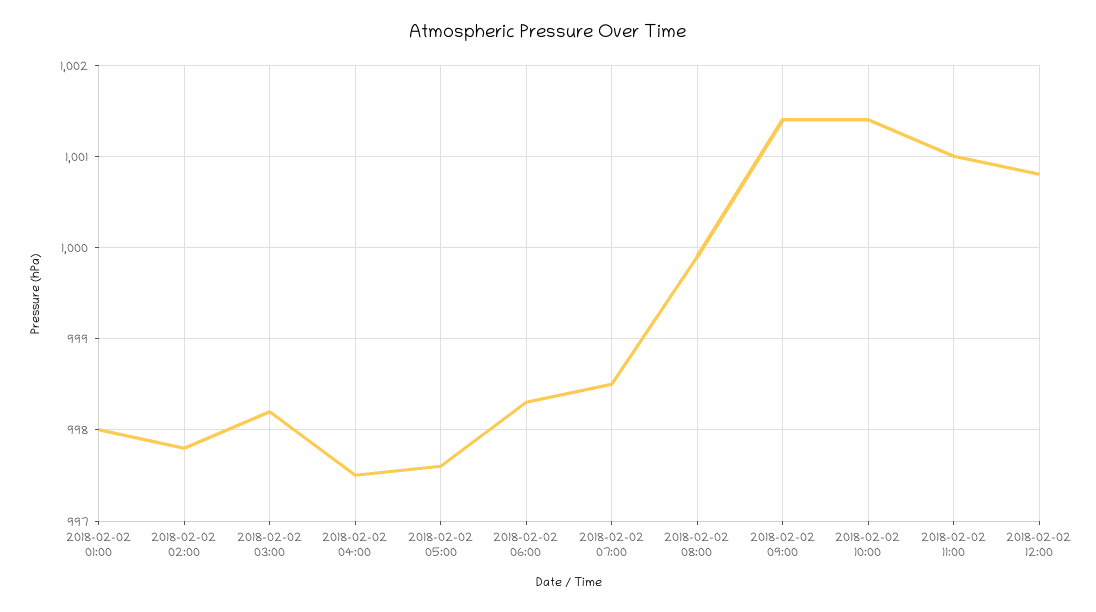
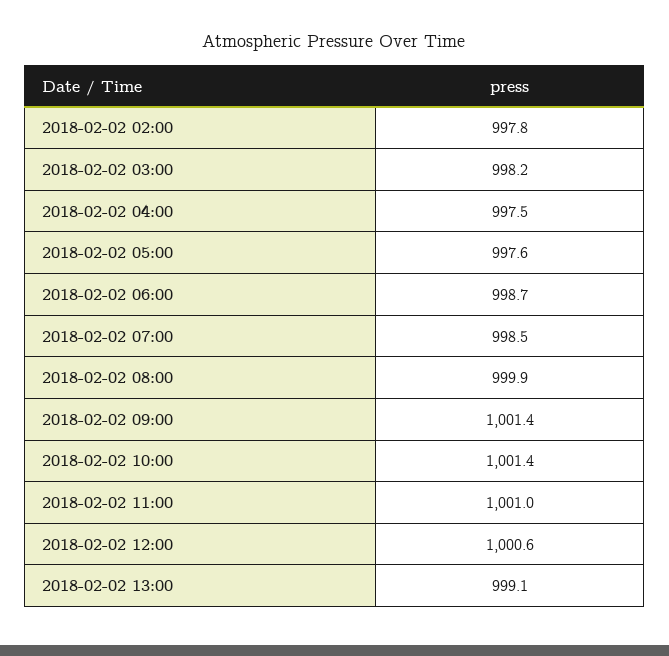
2018-02-02 01:00: 998 -> none
2018-02-02 06:00: 998.3 -> 998.7
2018-02-02 12:00: 1000.8 -> 1000.6
2018-02-02 13:00: none -> 999.1

